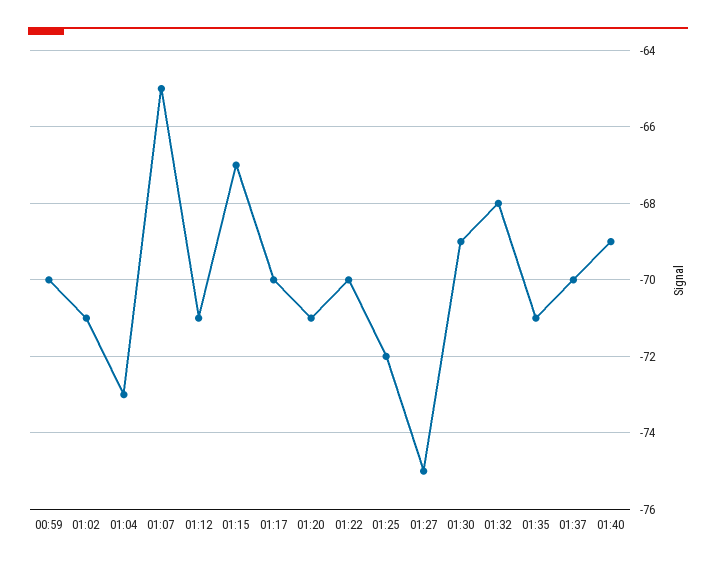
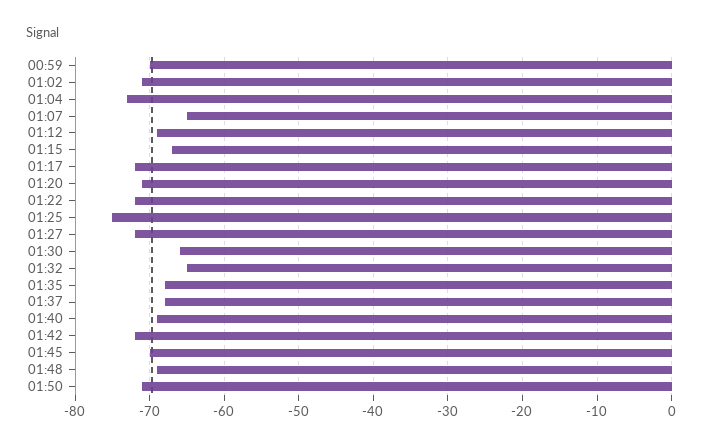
01:12: -71 -> -69
01:17: -70 -> -72
01:22: -70 -> -72
01:25: -72 -> -75
01:27: -75 -> -72
01:30: -69 -> -66
01:32: -68 -> -65
01:35: -71 -> -68
01:37: -70 -> -68
01:42: none -> -72
01:45: none -> -70
01:48: none -> -69
01:50: none -> -71

